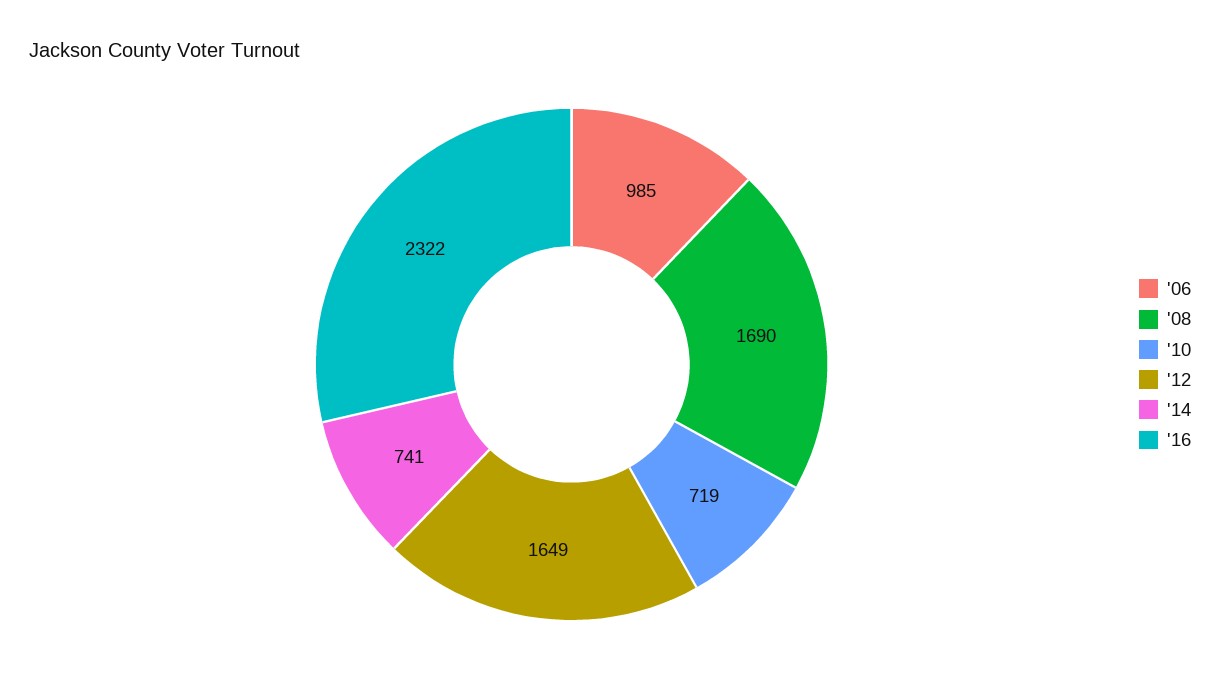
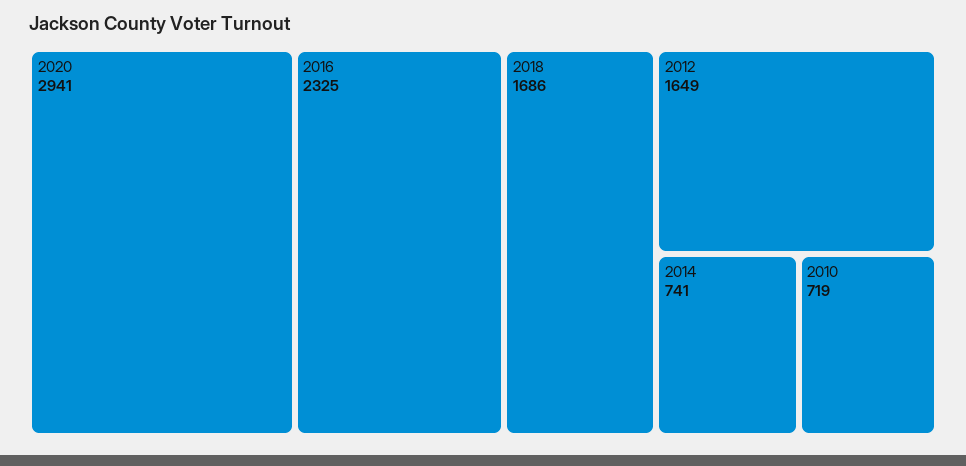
'06: 985 -> none
'08: 1690 -> none
'16: 2322 -> 2325
2020: none -> 2941
2018: none -> 1686

